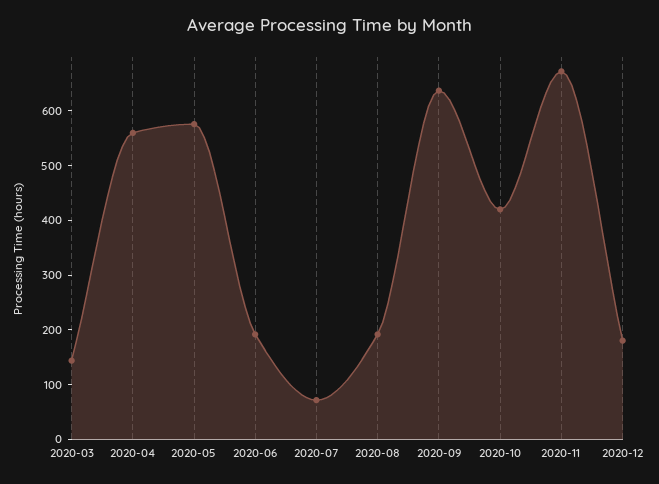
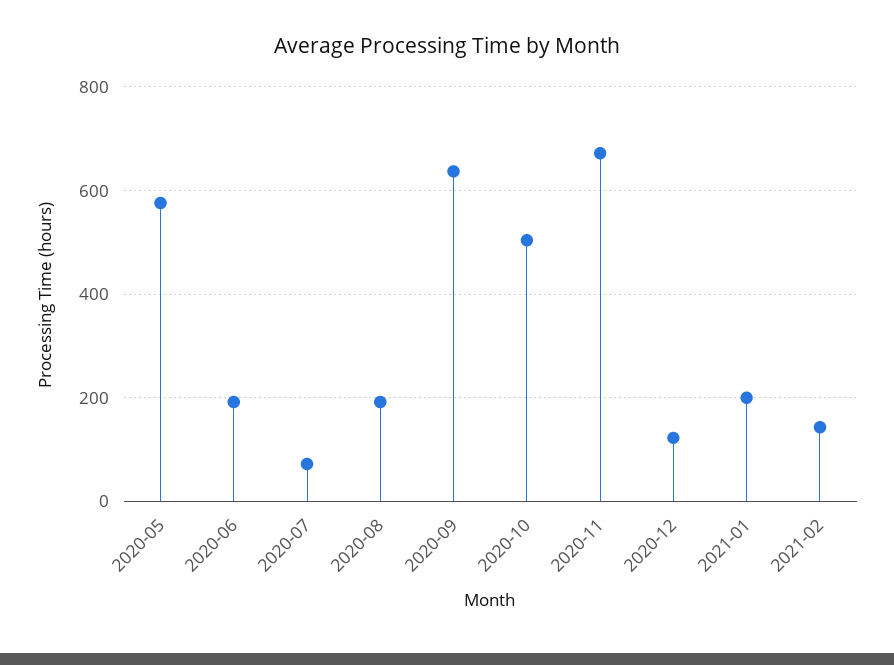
2020-03: 140 -> none
2020-04: 560 -> none
2020-10: 420 -> 500
2020-12: 180 -> 120
2021-01: none -> 200
2021-02: none -> 140

